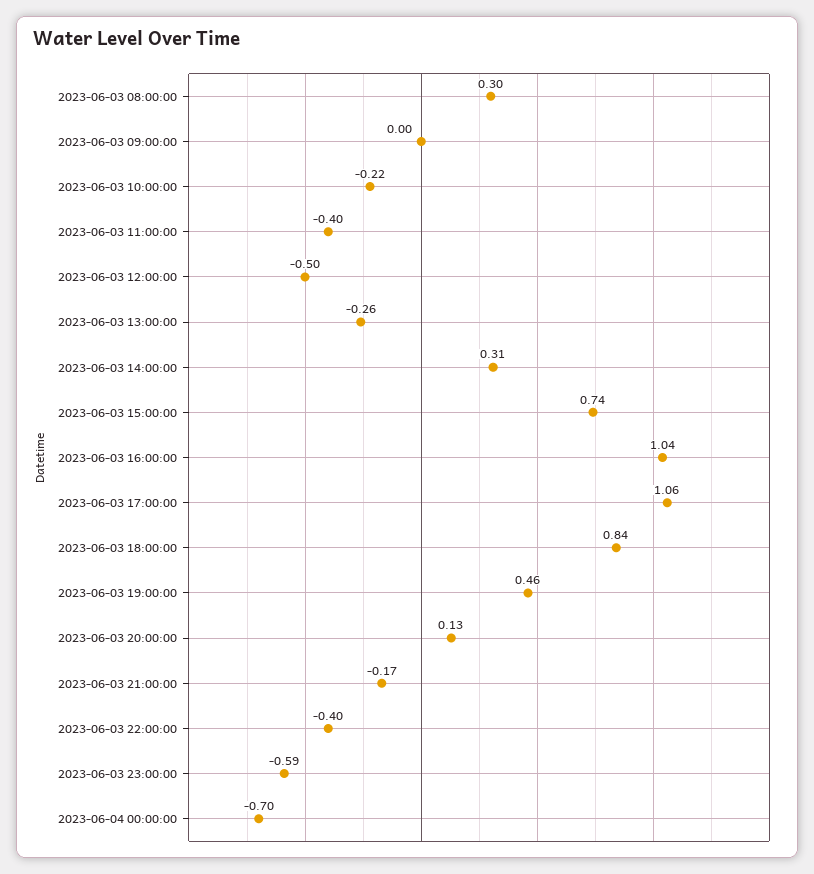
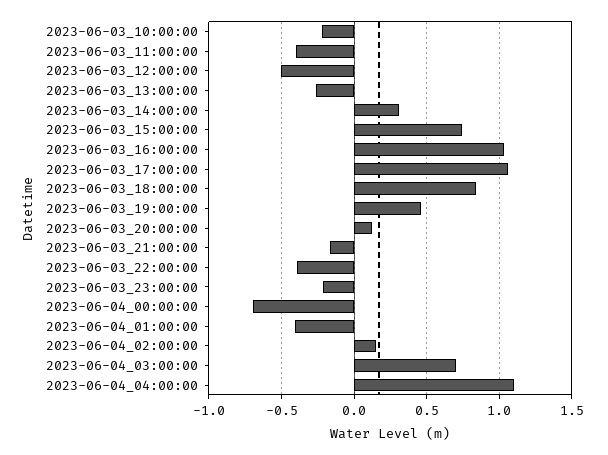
2023-06-03 08:00:00: 0.3 -> none
2023-06-03 09:00:00: 0 -> none
2023-06-03 23:00:00: -0.59 -> -0.2
2023-06-04_01:00:00: none -> -0.4
2023-06-04_02:00:00: none -> 0.15
2023-06-04_03:00:00: none -> 0.7
2023-06-04_04:00:00: none -> 1.1

